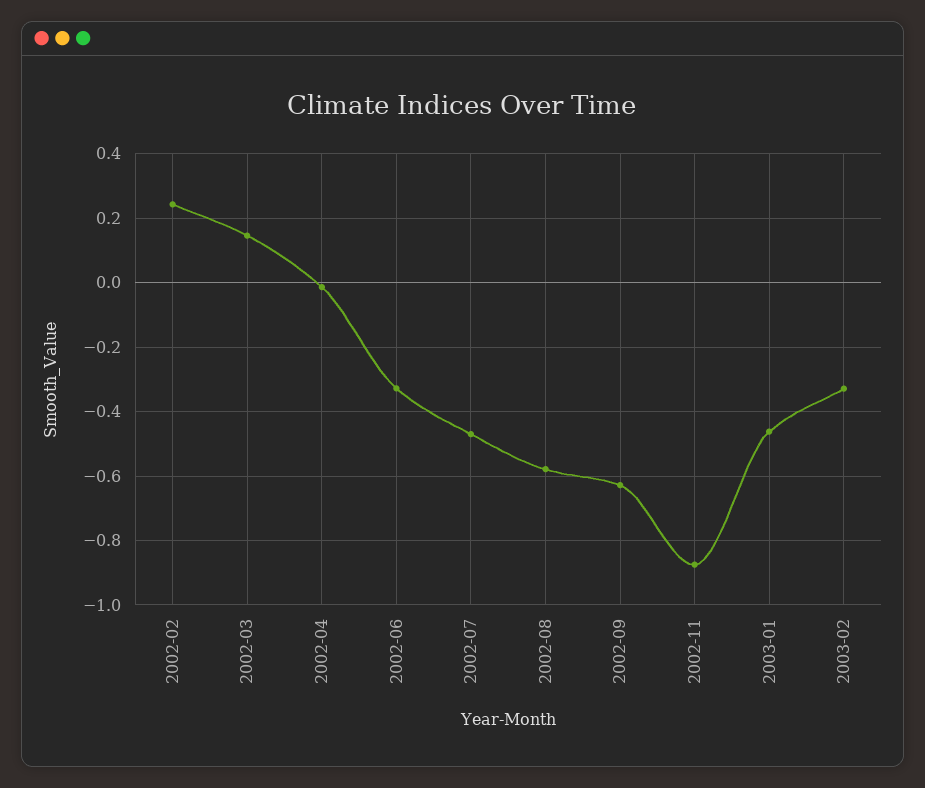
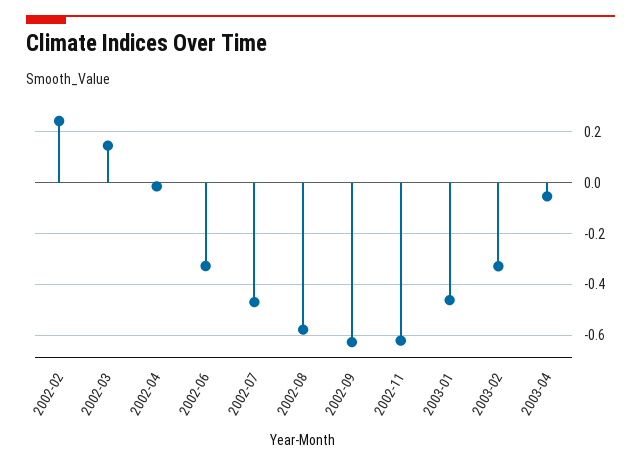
2002-11: -0.88 -> -0.625
2003-04: none -> -0.05

